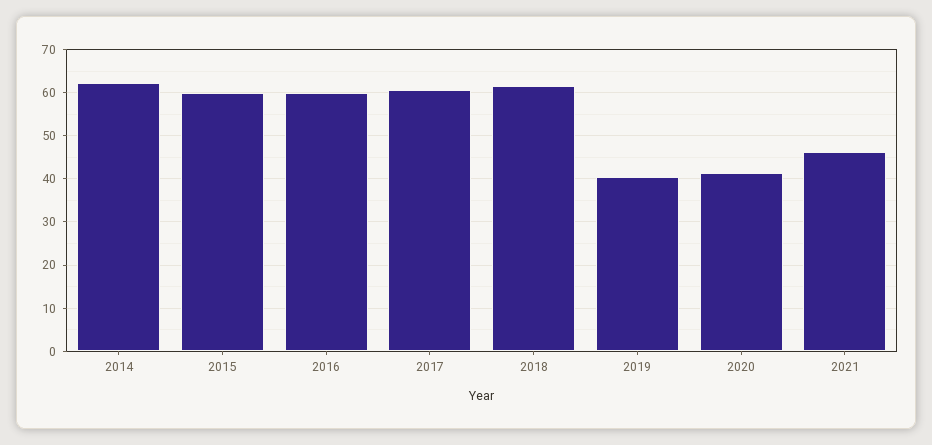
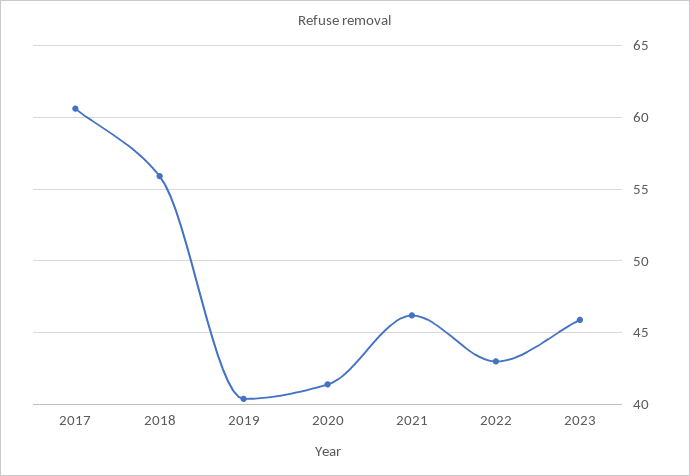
2014: 62 -> none
2015: 60 -> none
2016: 60 -> none
2018: 62 -> 56
2022: none -> 43
2023: none -> 46

